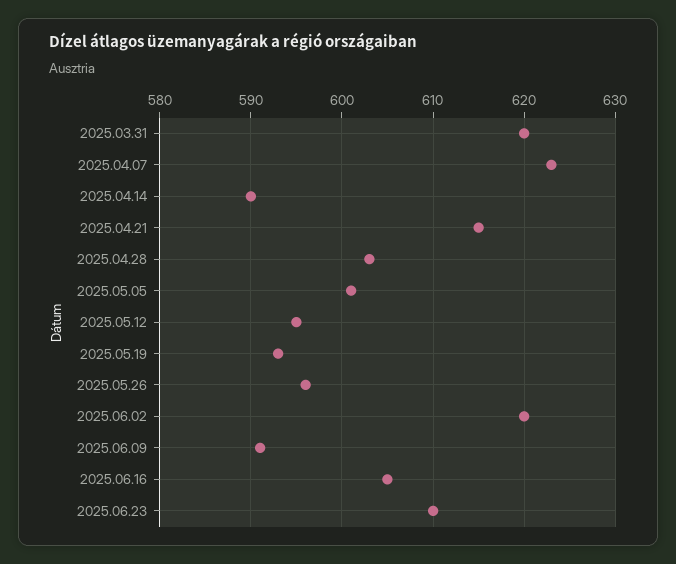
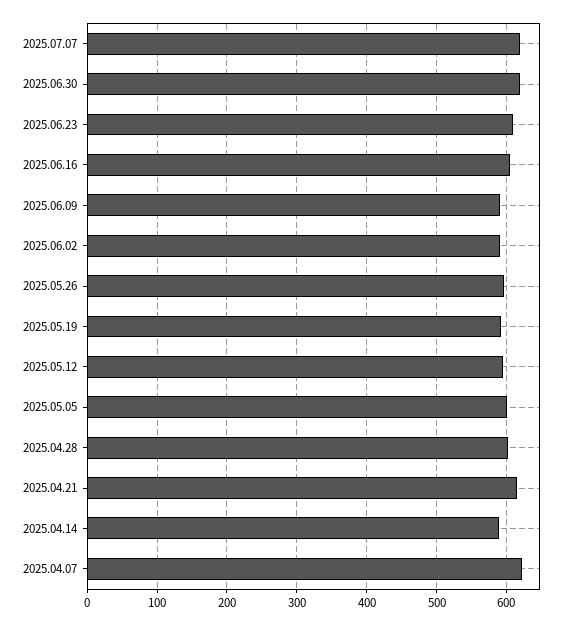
2025.03.31: 620 -> none
2025.06.02: 620 -> 590
2025.07.07: none -> 620
2025.06.30: none -> 620

